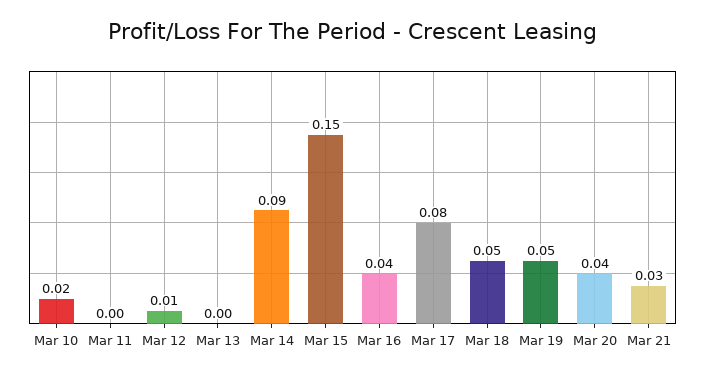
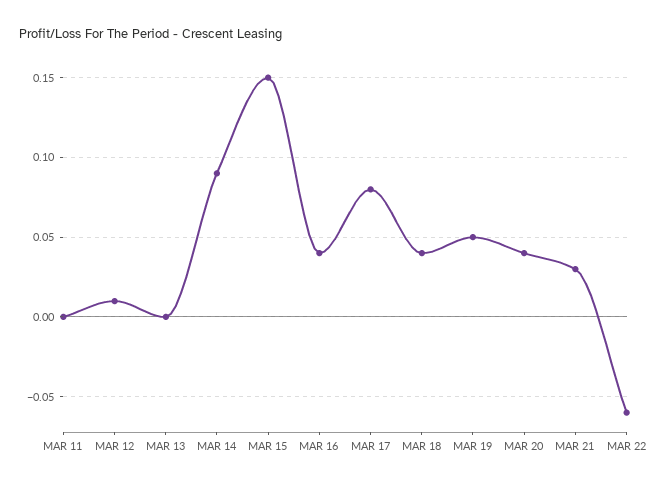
Mar 10: 0.02 -> none
Mar 18: 0.05 -> 0.04
MAR 22: none -> -0.06

